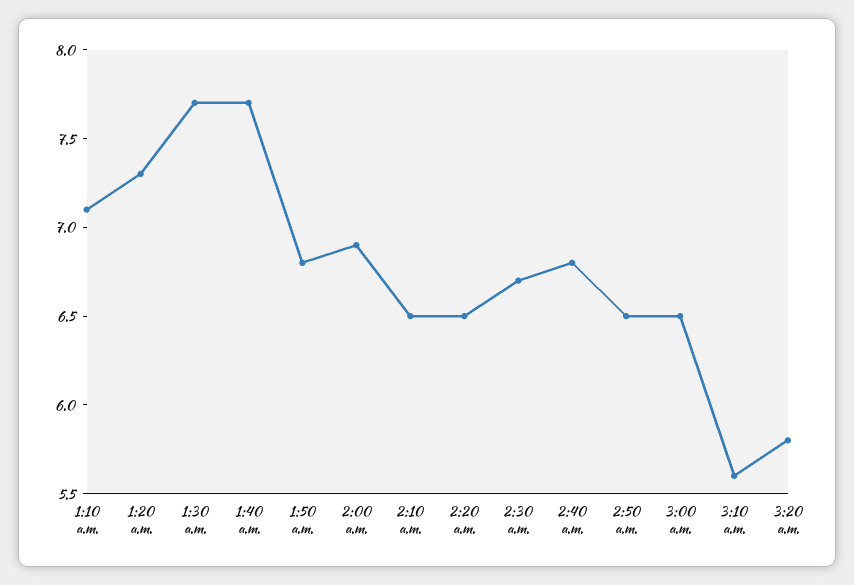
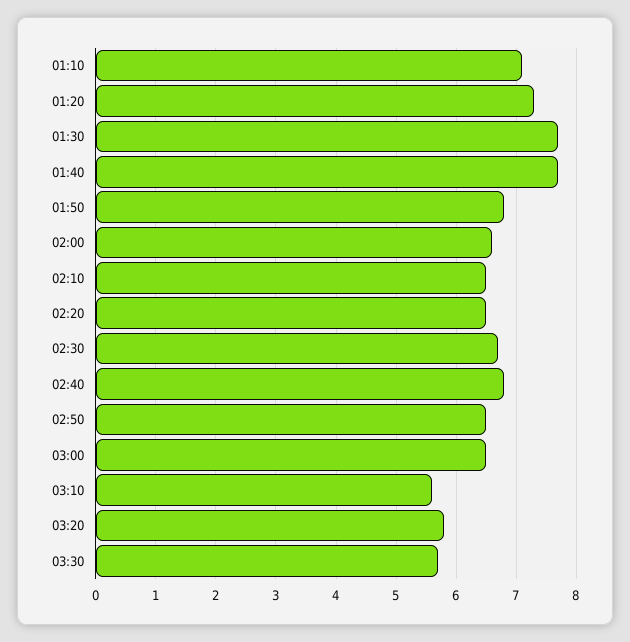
2:00 a.m.: 6.9 -> 6.6
03:30: none -> 5.7

